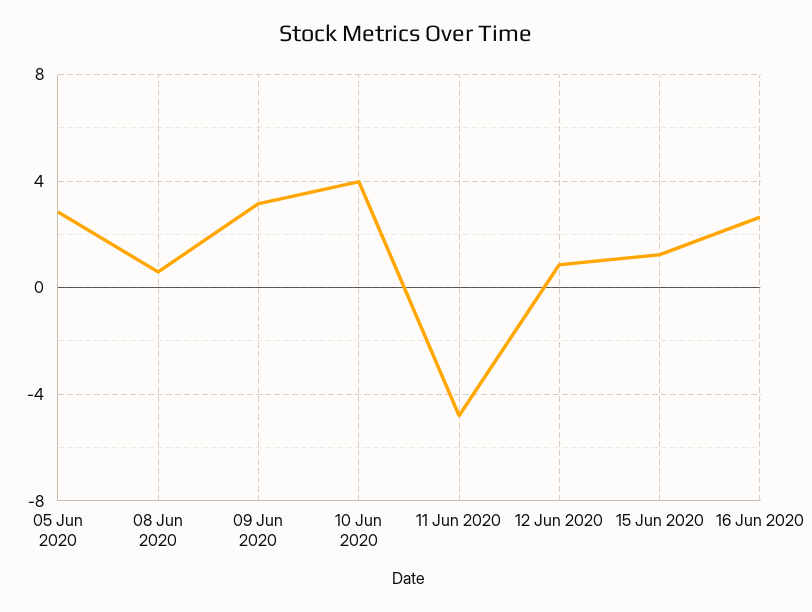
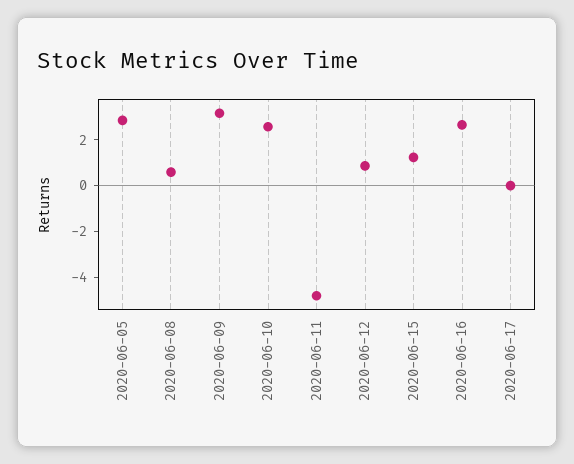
10 Jun 2020: 4 -> 2.5
2020-06-17: none -> 0

